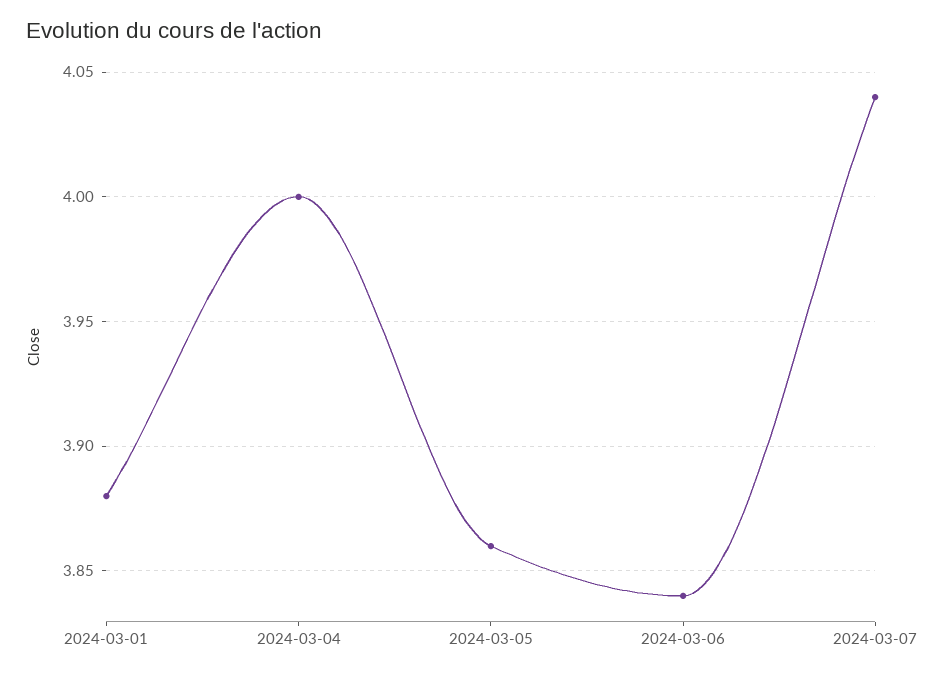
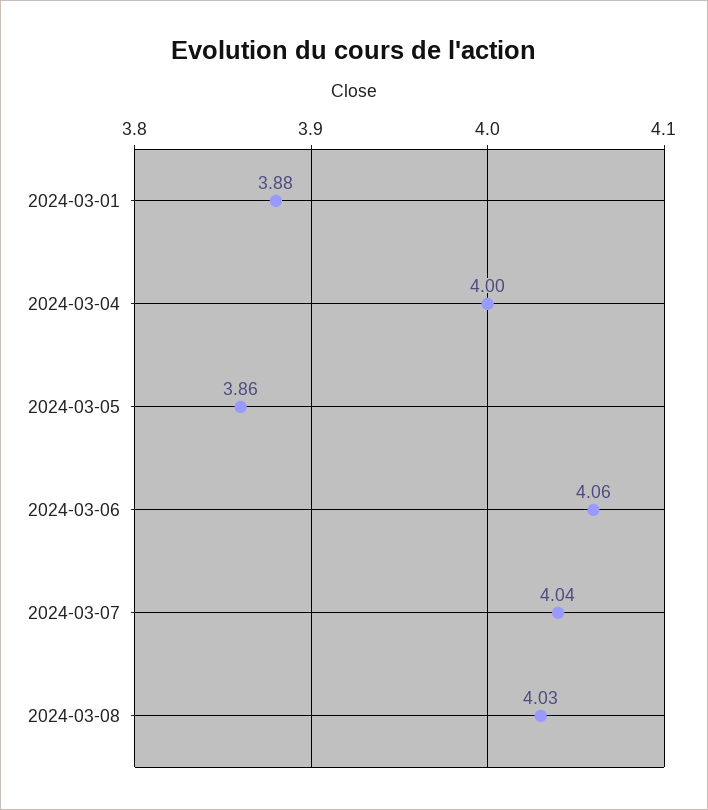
2024-03-06: 3.84 -> 4.06
2024-03-08: none -> 4.03

